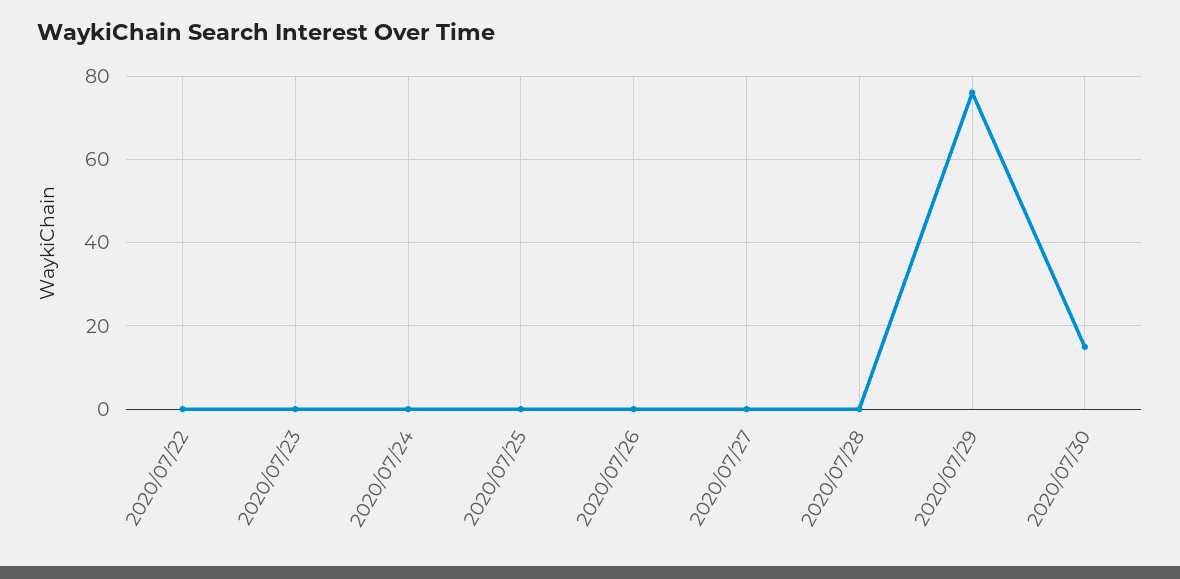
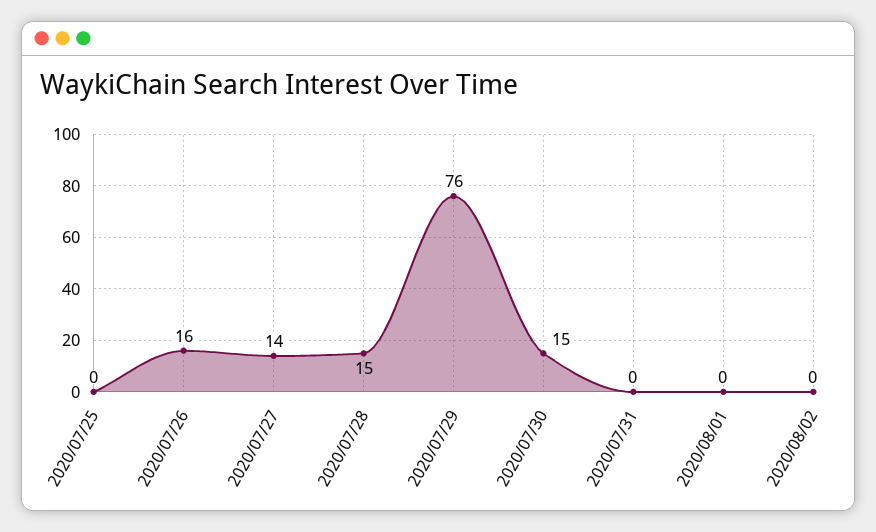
2020/07/22: 0 -> none
2020/07/23: 0 -> none
2020/07/24: 0 -> none
2020/07/26: 0 -> 16
2020/07/27: 0 -> 14
2020/07/28: 0 -> 15
2020/07/31: none -> 0
2020/08/01: none -> 0
2020/08/02: none -> 0

